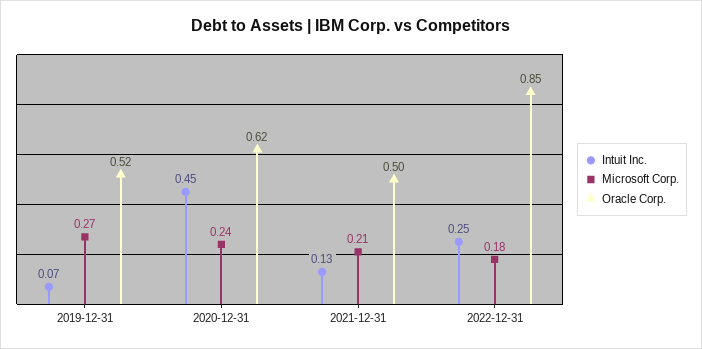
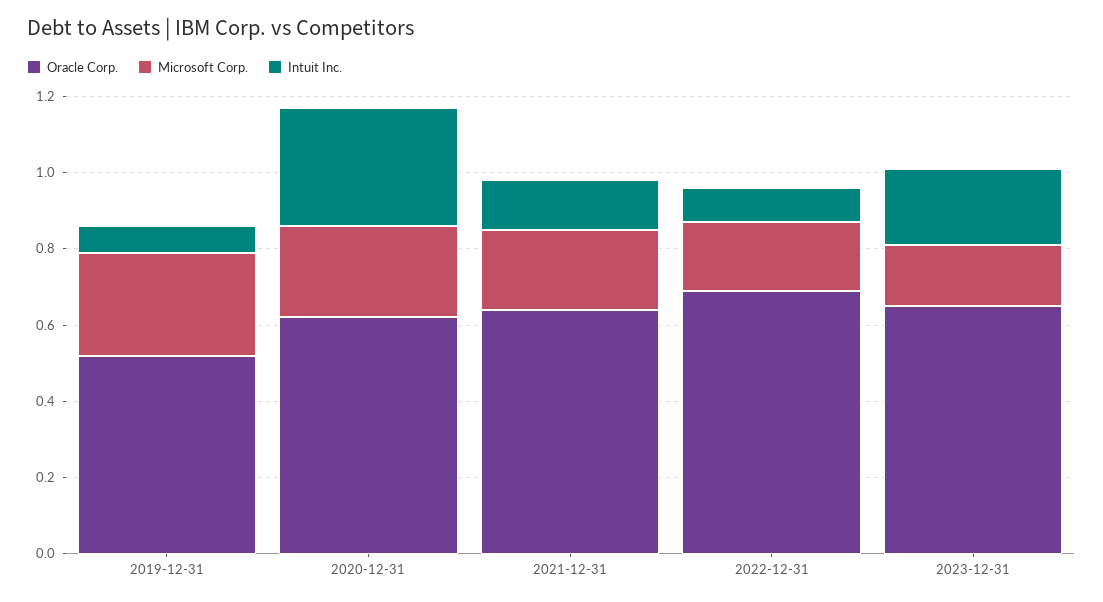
Intuit Inc., 2020-12-31: 0.45 -> 0.3
Oracle Corp., 2021-12-31: 0.5 -> 0.65
Intuit Inc., 2022-12-31: 0.25 -> 0.1
Oracle Corp., 2022-12-31: 0.85 -> 0.7
Oracle Corp., 2023-12-31: none -> 0.65
Microsoft Corp., 2023-12-31: none -> 0.15
Intuit Inc., 2023-12-31: none -> 0.2

